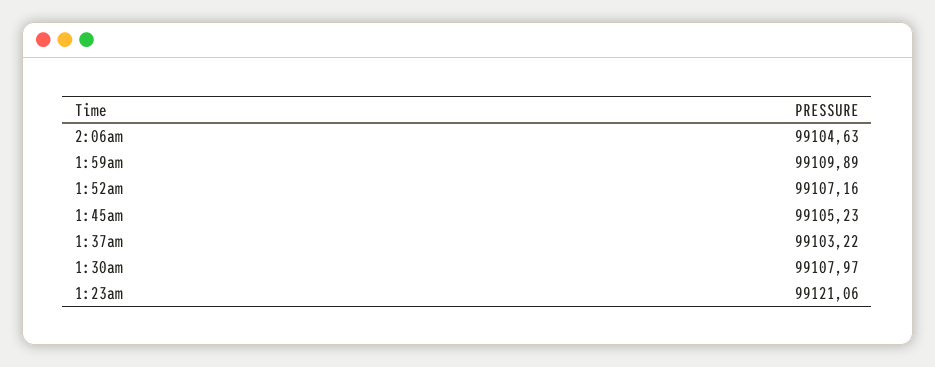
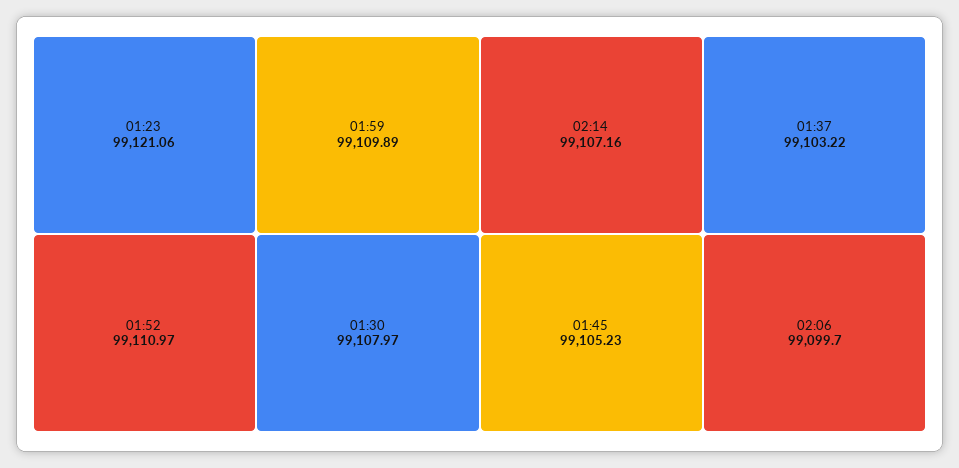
2:06am: 99104.63 -> 99099.7
1:52am: 99107.16 -> 99110.97
02:14: none -> 99107.16

